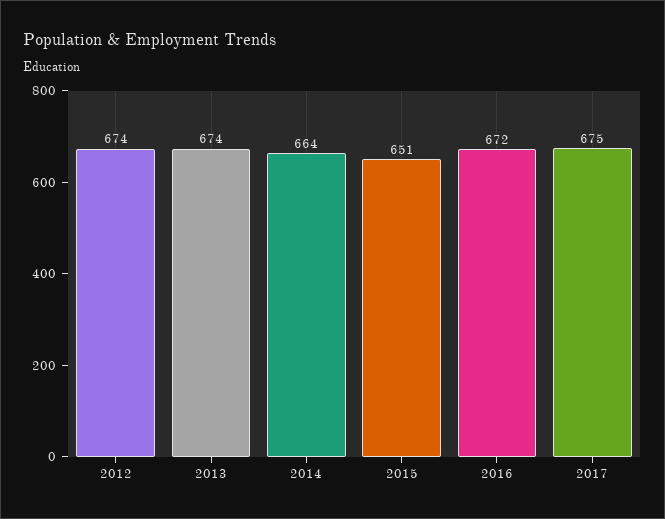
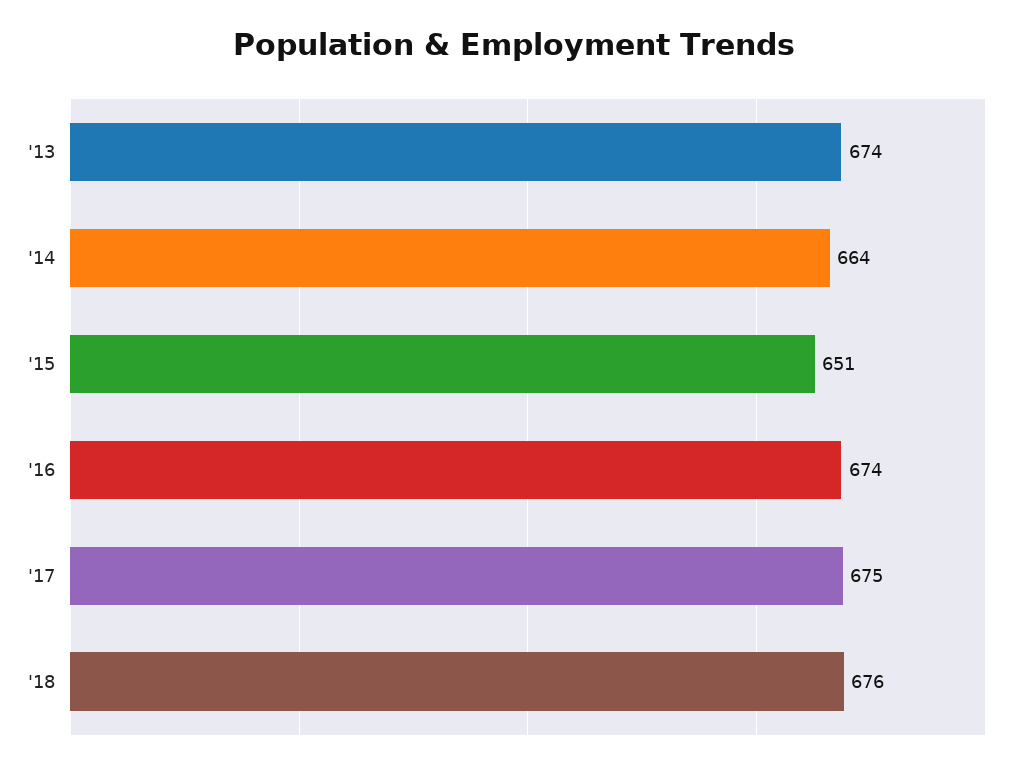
2012: 674 -> none
2016: 672 -> 674
'18: none -> 676

